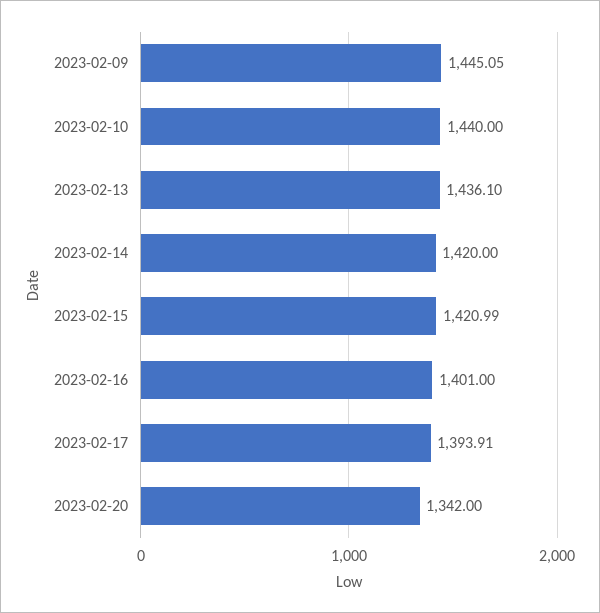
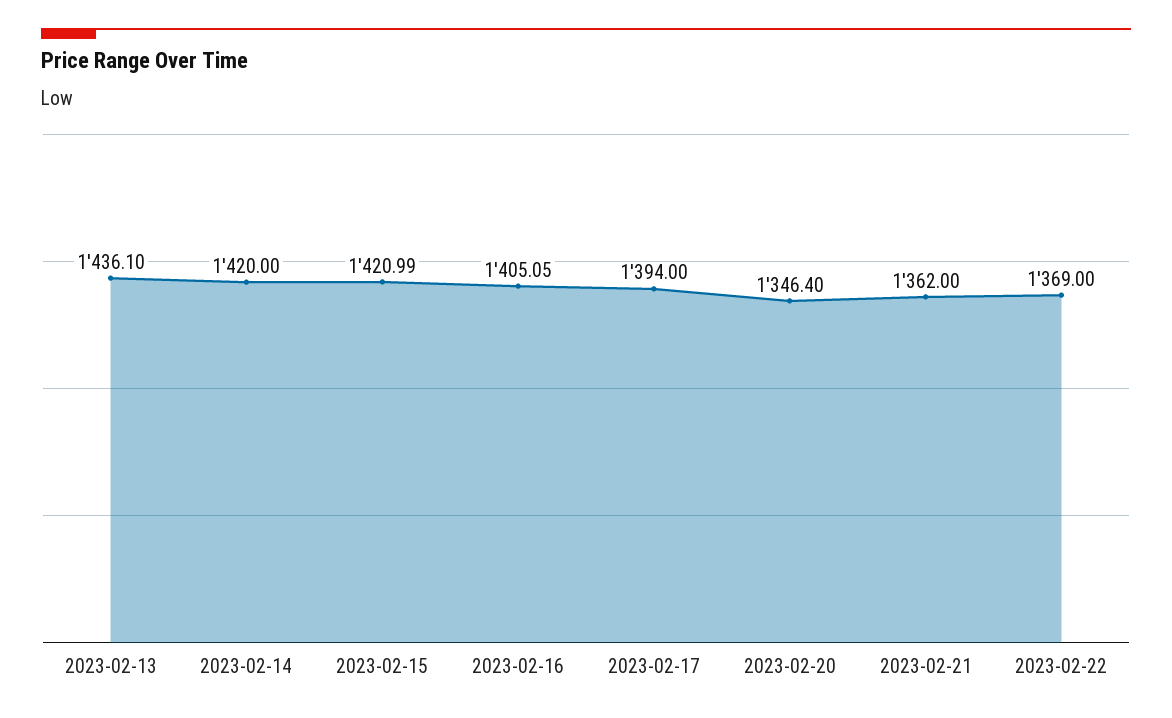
2023-02-09: 1445.05 -> none
2023-02-10: 1440 -> none
2023-02-16: 1401 -> 1405.05
2023-02-17: 1393.91 -> 1394
2023-02-20: 1342 -> 1346.4
2023-02-21: none -> 1362
2023-02-22: none -> 1369

